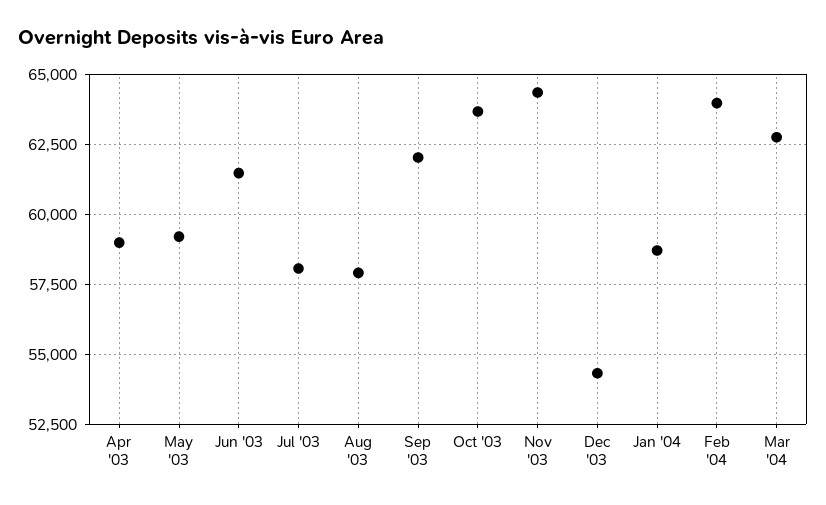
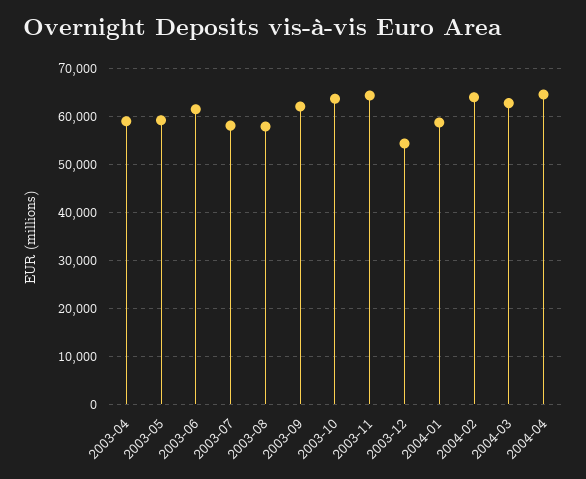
2004-04: none -> 64000

